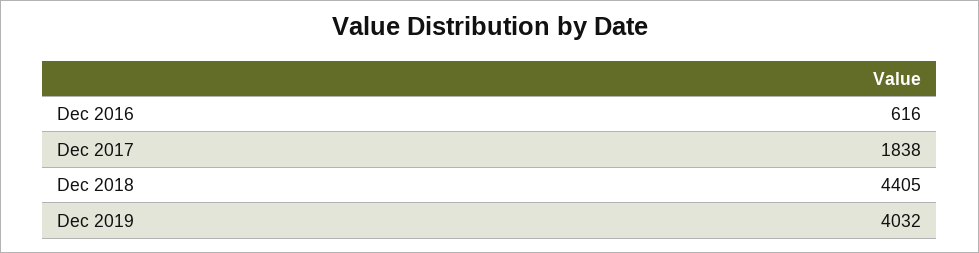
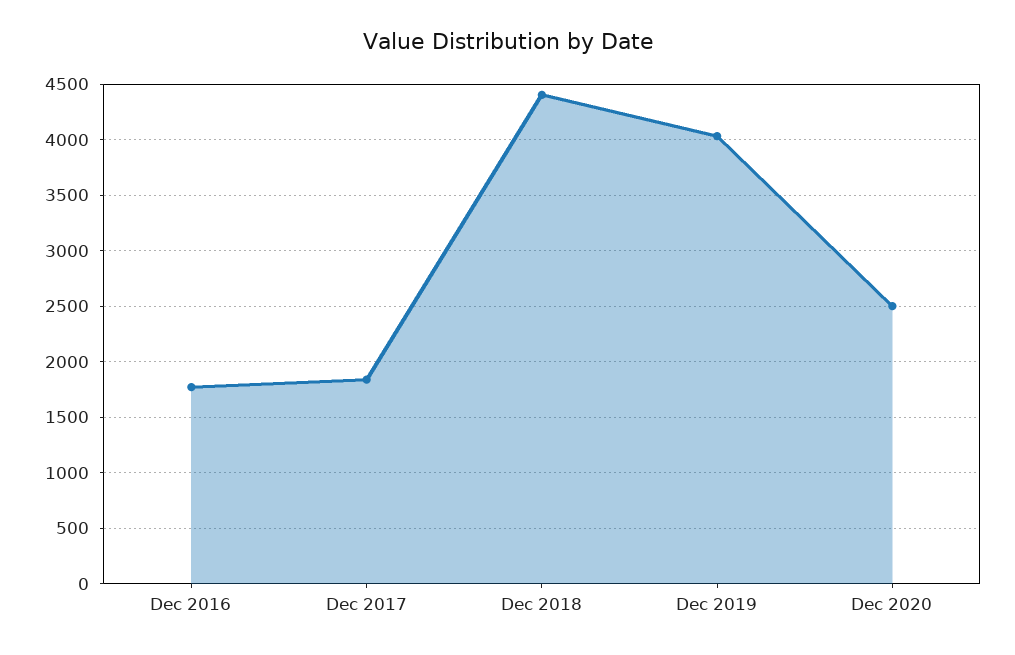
Dec 2016: 616 -> 1800
Dec 2020: none -> 2500

